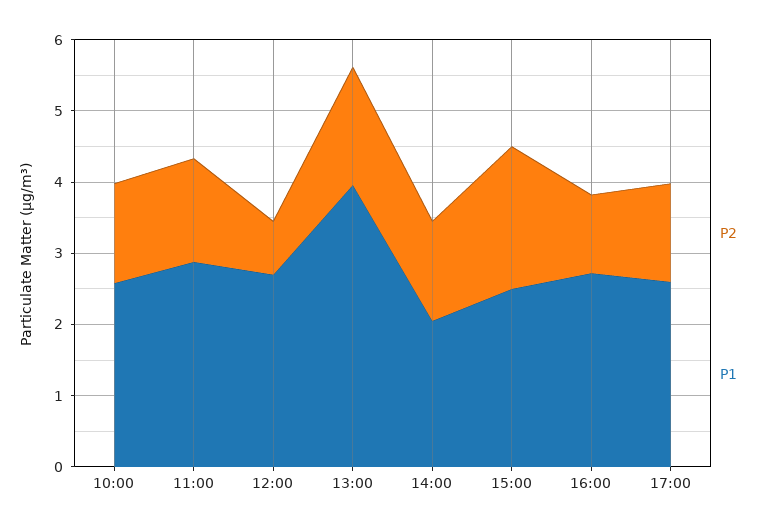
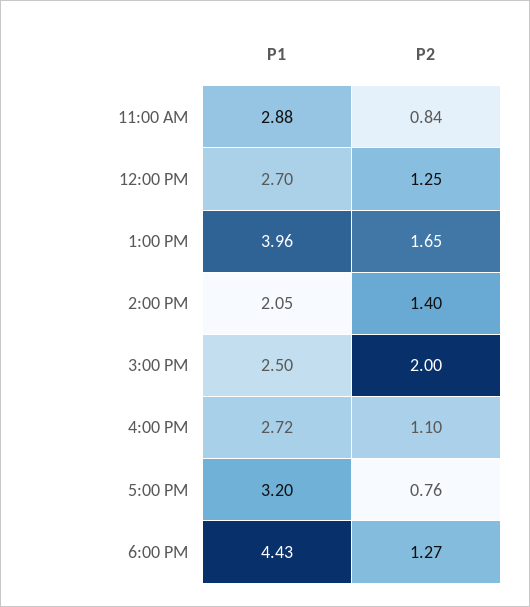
P2, 10:00: 1.4 -> none
P1, 10:00: 2.6 -> none
P2, 11:00: 1.4 -> 0.84
P2, 12:00: 0.8 -> 1.25
P2, 17:00: 1.4 -> 0.76
P1, 17:00: 2.6 -> 3.2
P1, 6:00 PM: none -> 4.43
P2, 6:00 PM: none -> 1.27

